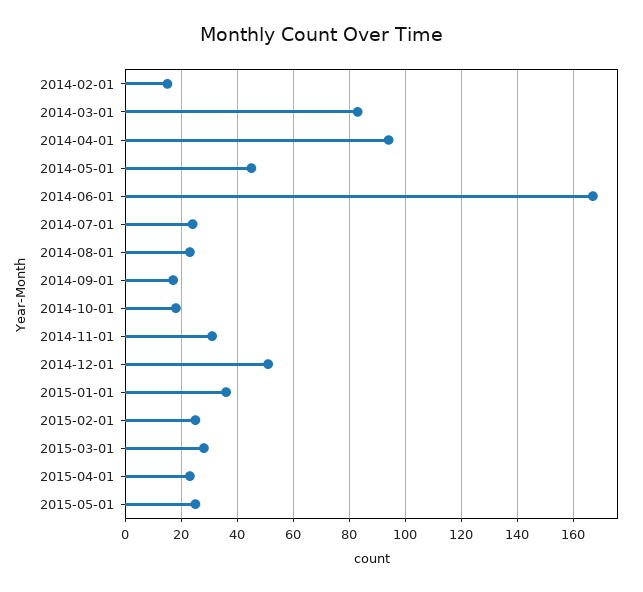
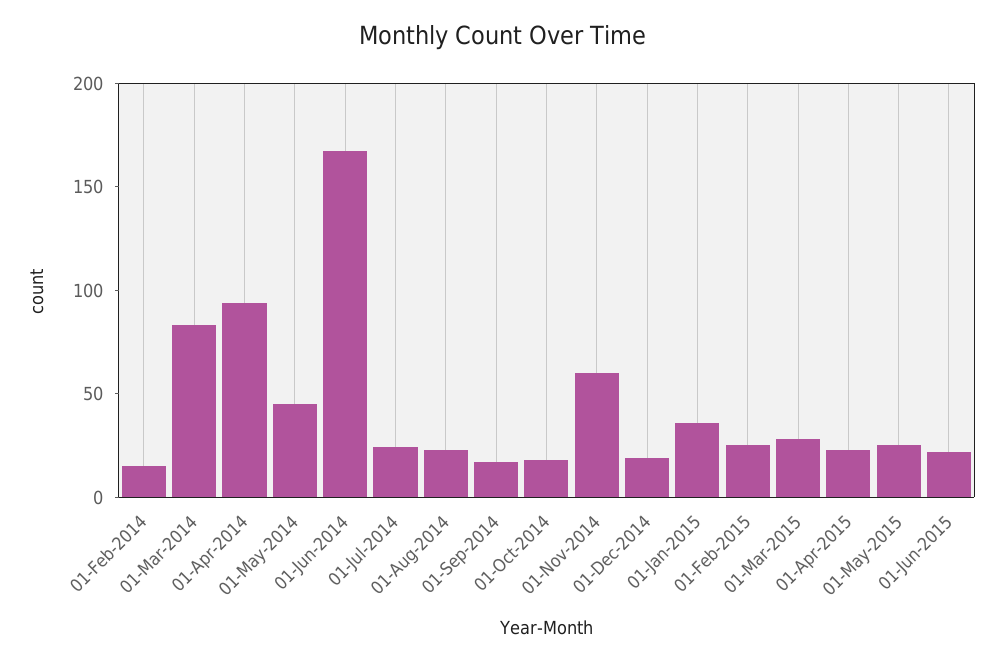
2014-11-01: 30 -> 60
2014-12-01: 50 -> 20
01-Jun-2015: none -> 20

